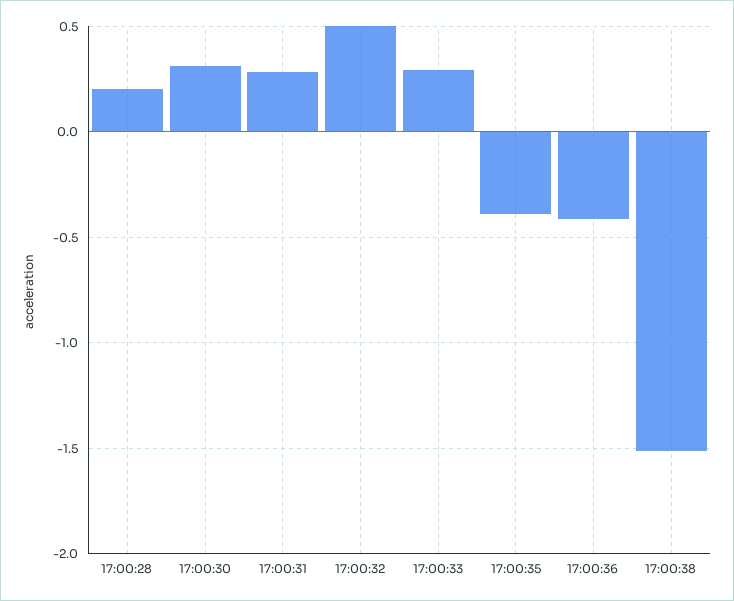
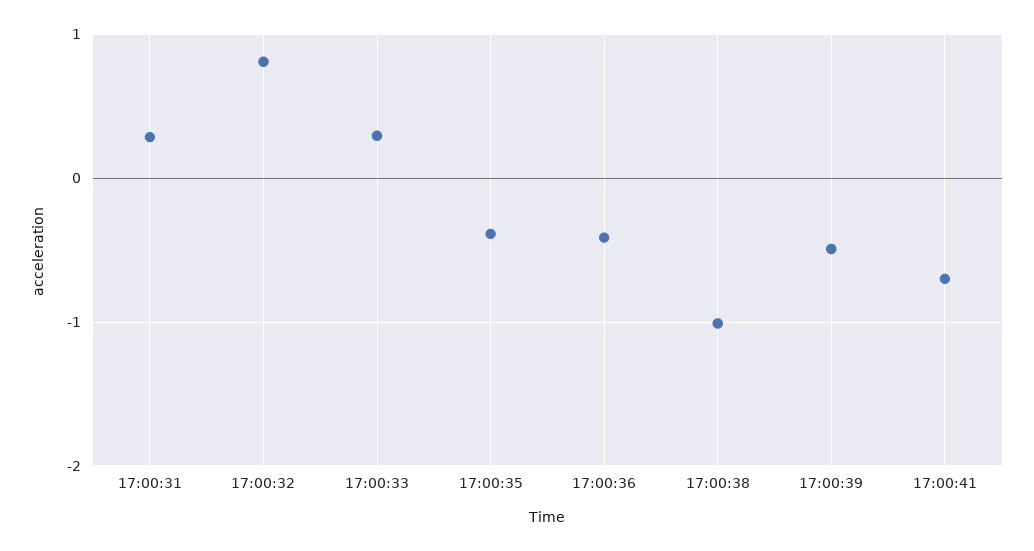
17:00:28: 0.2 -> none
17:00:30: 0.3 -> none
17:00:32: 0.5 -> 0.8
17:00:38: -1.5 -> -1
17:00:39: none -> -0.5
17:00:41: none -> -0.7

